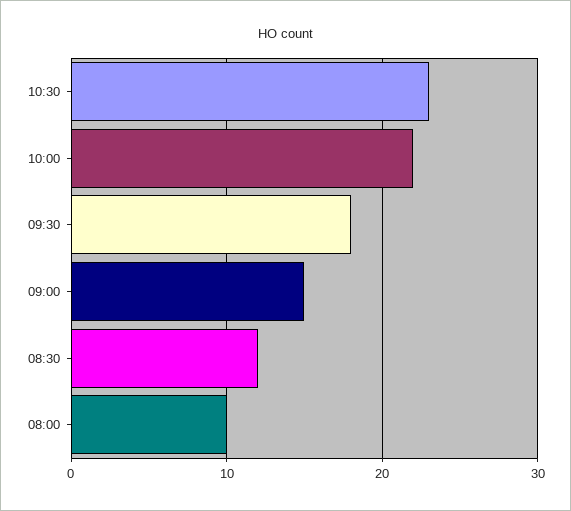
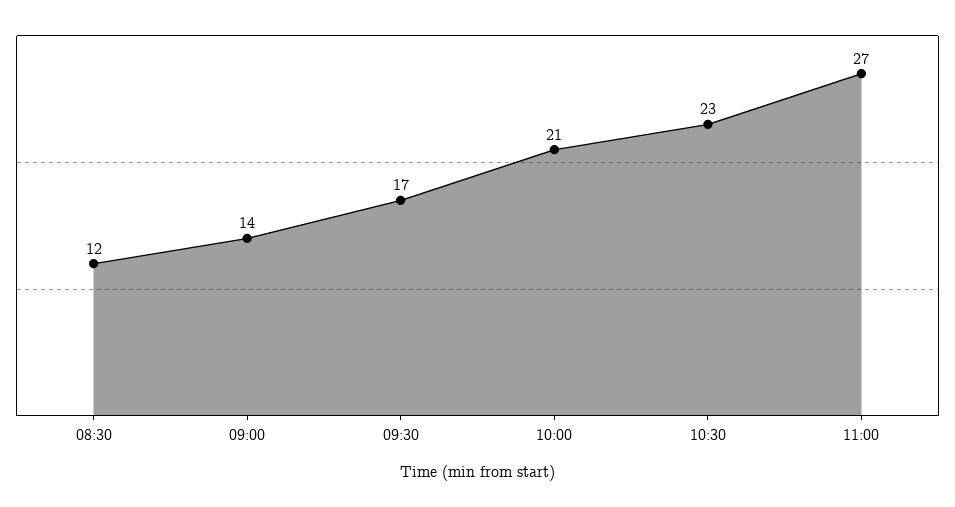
10:00: 22 -> 21
09:30: 18 -> 17
09:00: 15 -> 14
08:00: 10 -> none
11:00: none -> 27

